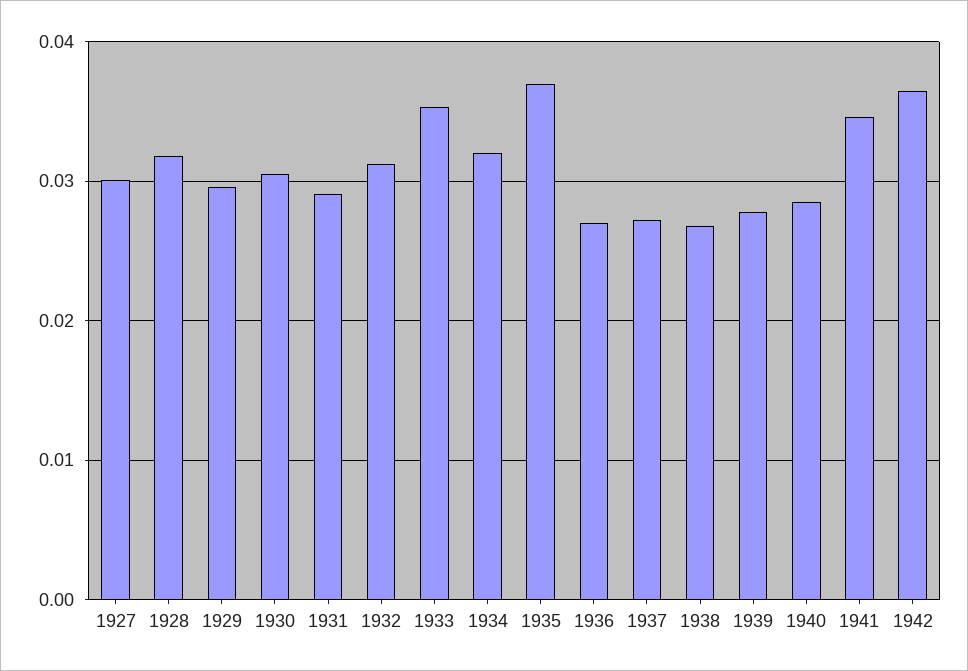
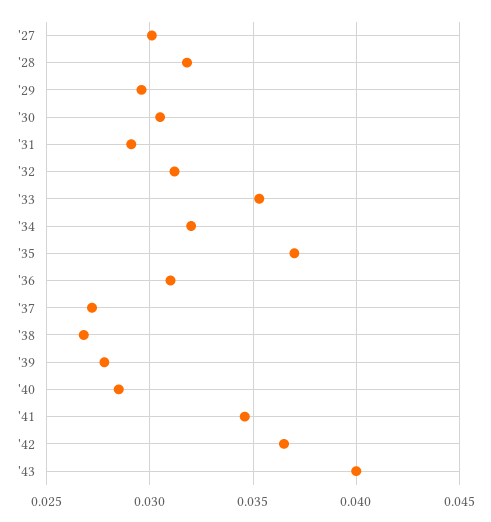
1936: 0.027 -> 0.031
'43: none -> 0.04

